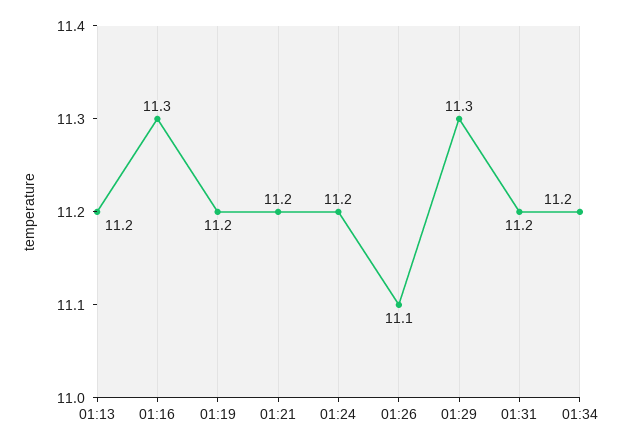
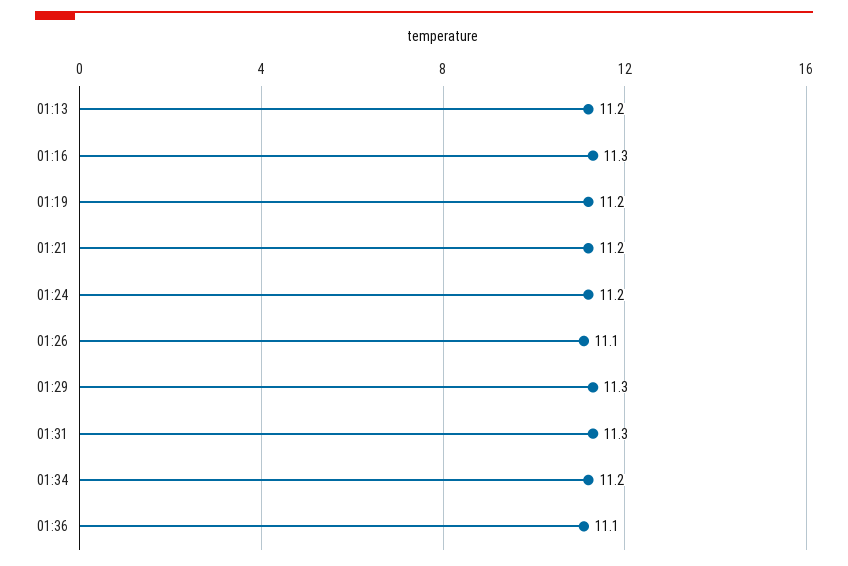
01:31: 11.2 -> 11.3
01:36: none -> 11.1

